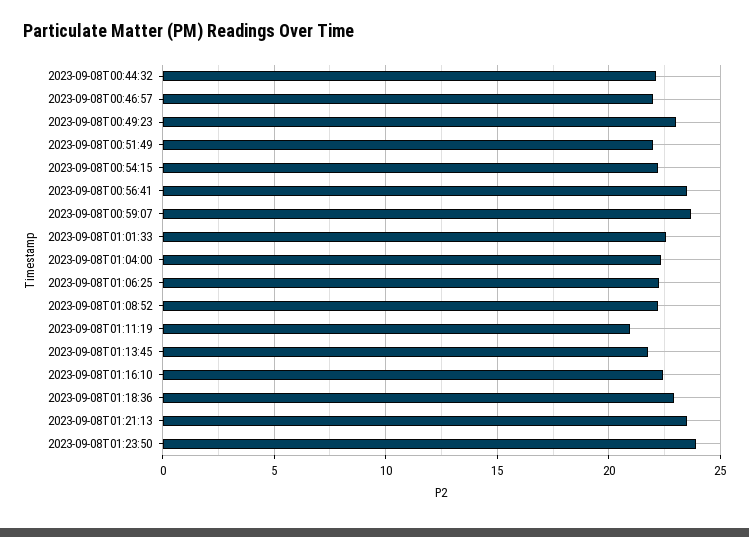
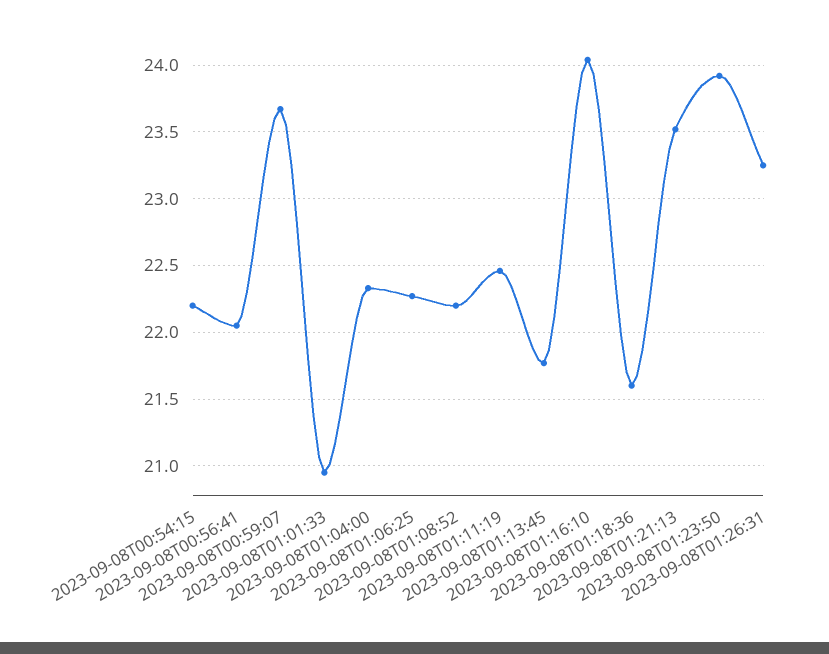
2023-09-08T00:44:32: 22 -> none
2023-09-08T00:46:57: 22 -> none
2023-09-08T00:49:23: 23 -> none
2023-09-08T00:51:49: 22 -> none
2023-09-08T00:56:41: 23.5 -> 22.05
2023-09-08T01:01:33: 22.5 -> 20.95
2023-09-08T01:11:19: 21 -> 22.45
2023-09-08T01:16:10: 22.5 -> 24.05
2023-09-08T01:18:36: 23 -> 21.6
2023-09-08T01:26:31: none -> 23.25

